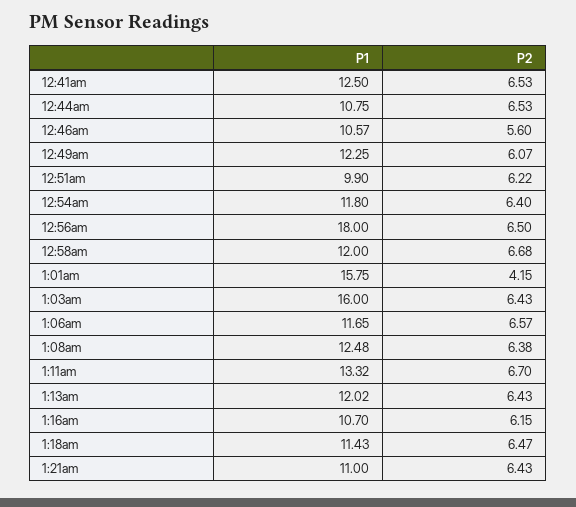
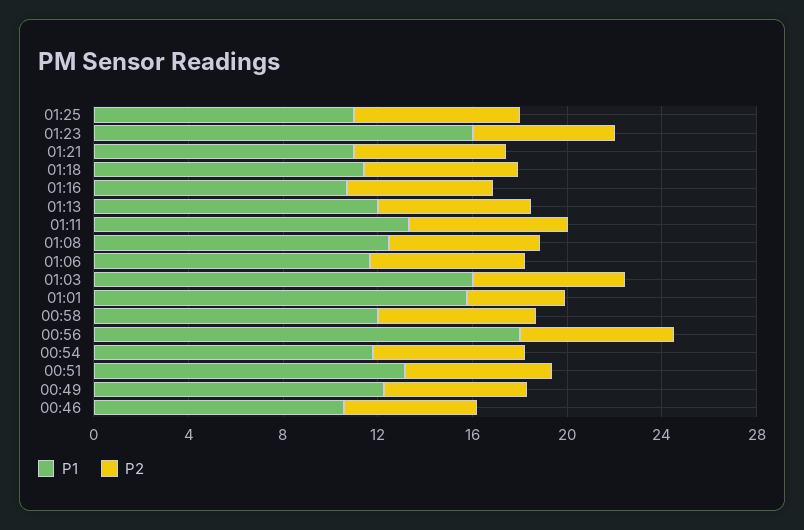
P1, 12:41am: 12.5 -> none
P2, 12:41am: 6.53 -> none
P1, 12:44am: 10.75 -> none
P2, 12:44am: 6.53 -> none
P1, 12:51am: 9.9 -> 13
P1, 01:25: none -> 11
P2, 01:25: none -> 7
P1, 01:23: none -> 16
P2, 01:23: none -> 6

